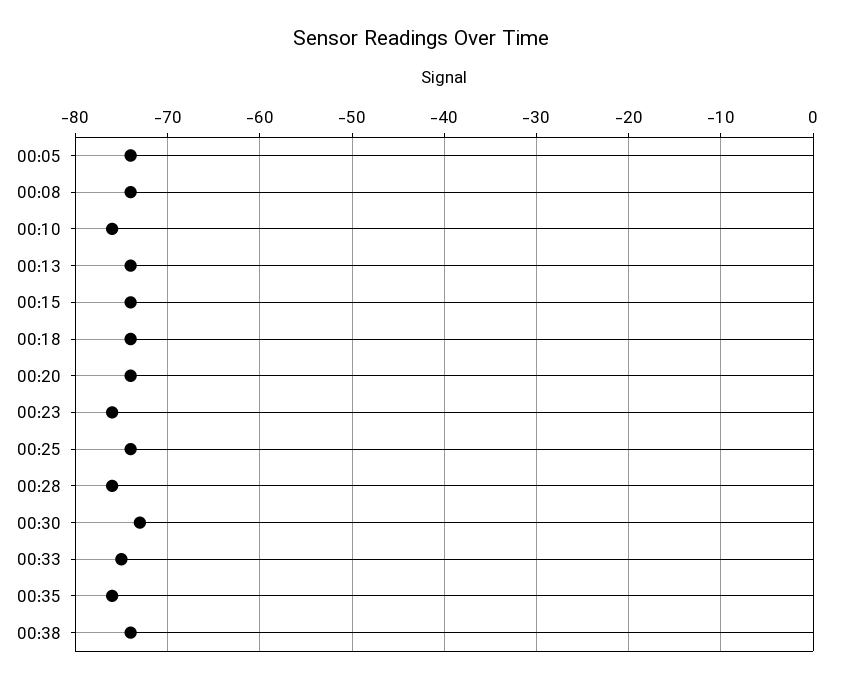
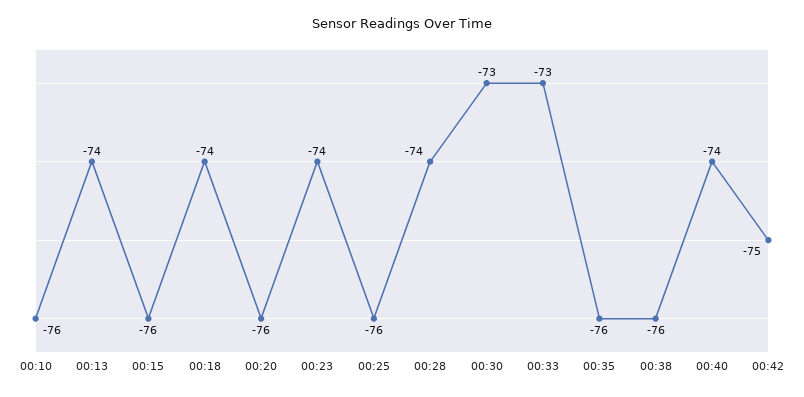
00:05: -74 -> none
00:08: -74 -> none
00:15: -74 -> -76
00:20: -74 -> -76
00:23: -76 -> -74
00:25: -74 -> -76
00:28: -76 -> -74
00:33: -75 -> -73
00:38: -74 -> -76
00:40: none -> -74
00:42: none -> -75

